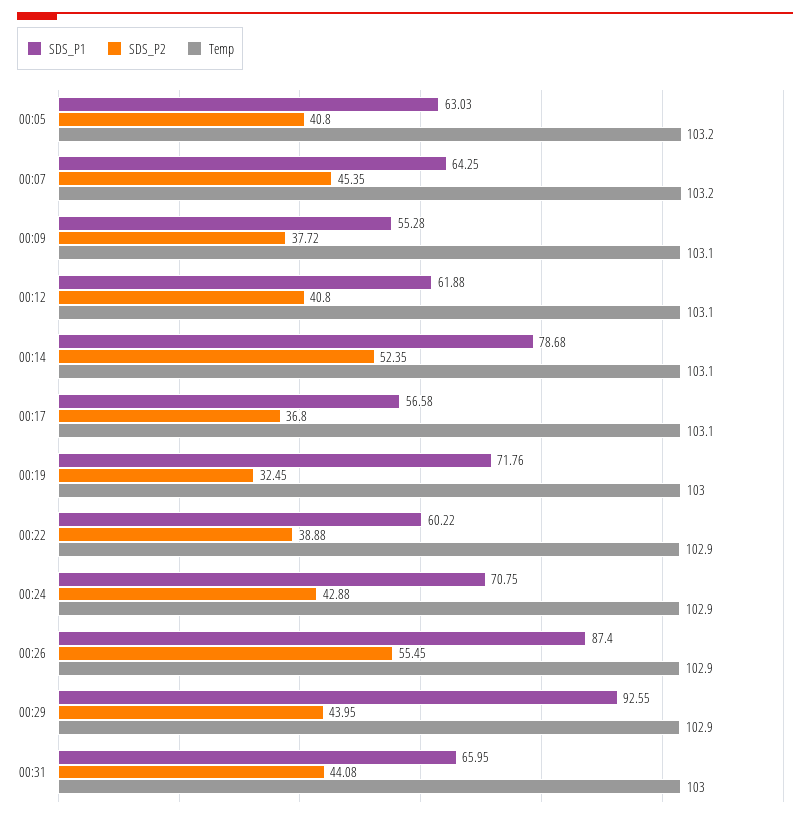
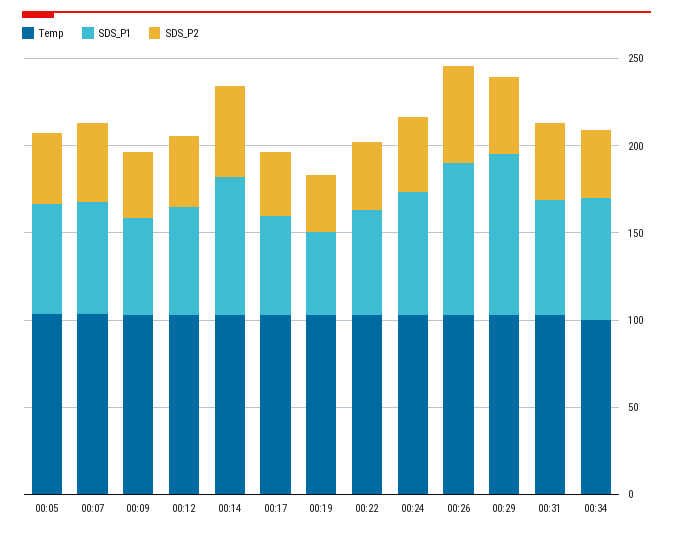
SDS_P1, 00:19: 71.76 -> 50
Temp, 00:34: none -> 100
SDS_P1, 00:34: none -> 70
SDS_P2, 00:34: none -> 40

